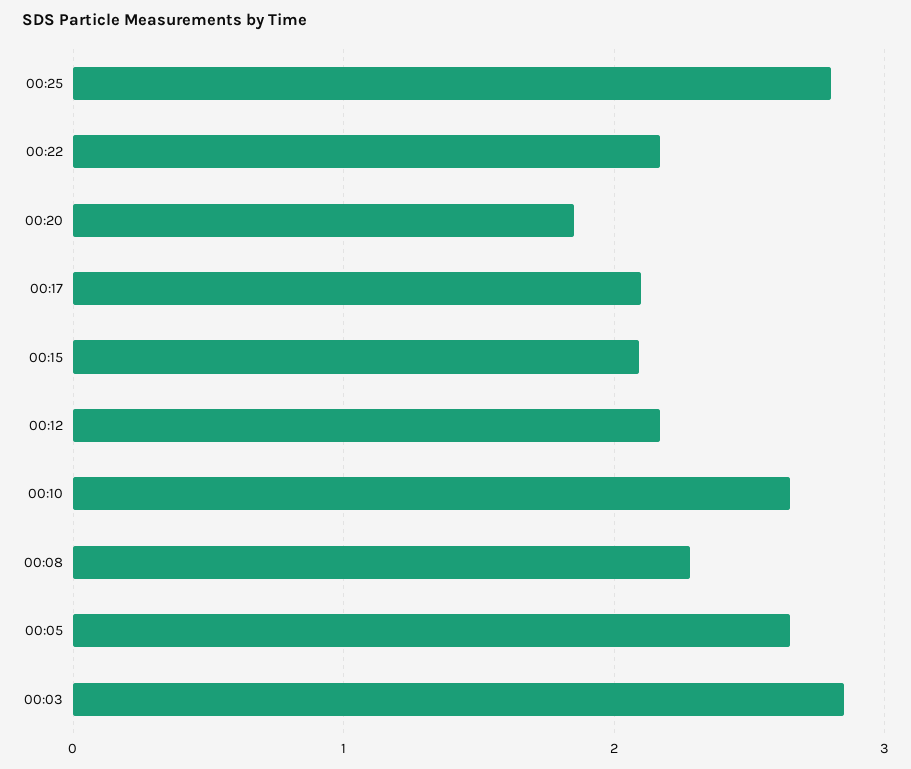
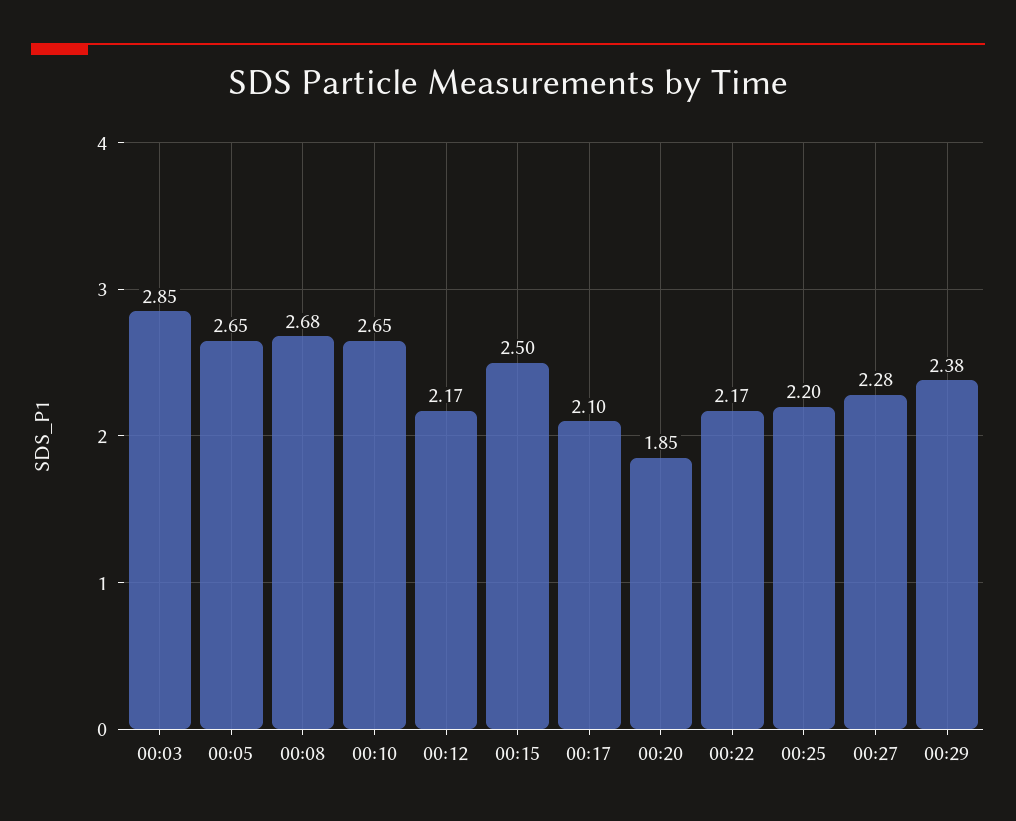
00:25: 2.8 -> 2.2
00:15: 2.1 -> 2.5
00:08: 2.3 -> 2.68
00:27: none -> 2.28
00:29: none -> 2.38

